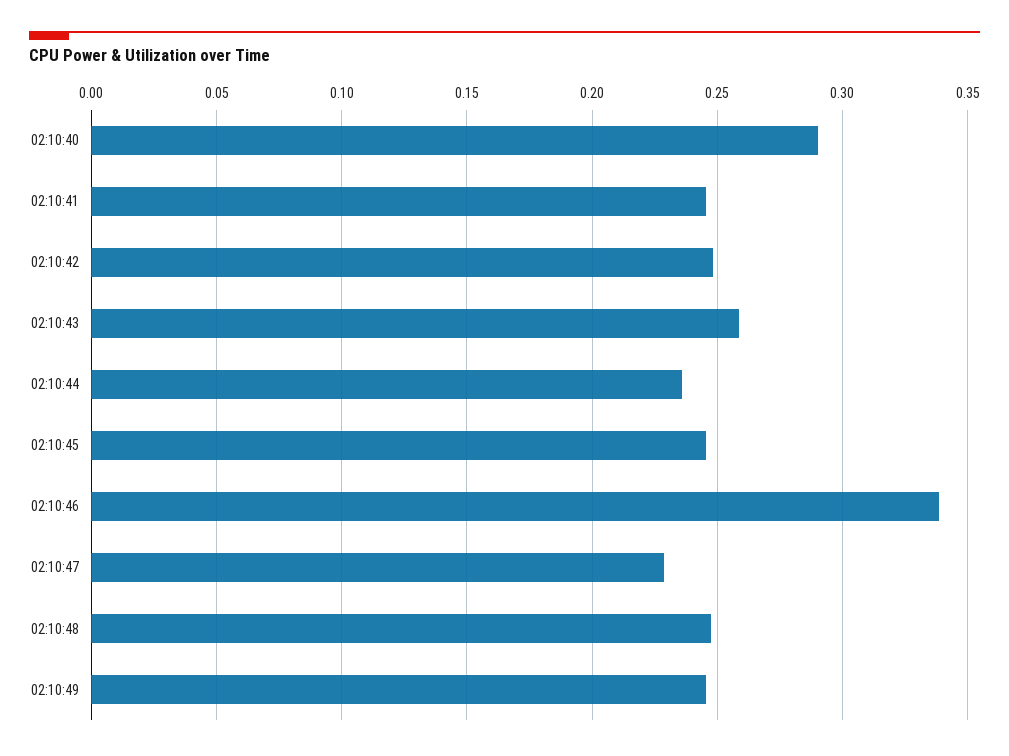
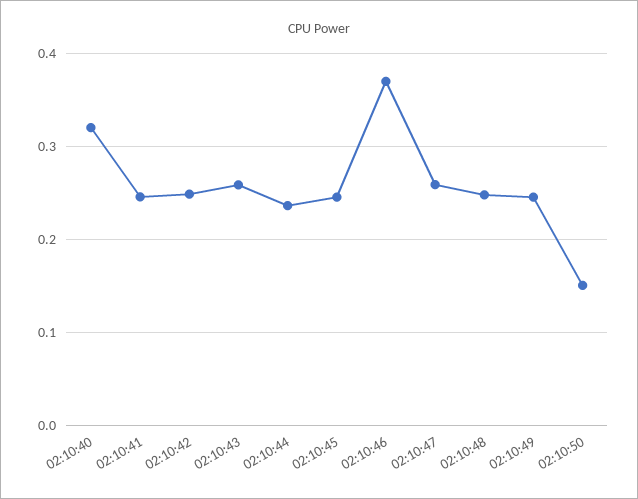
02:10:40: 0.29 -> 0.32
02:10:46: 0.34 -> 0.37
02:10:47: 0.23 -> 0.26
02:10:50: none -> 0.15

